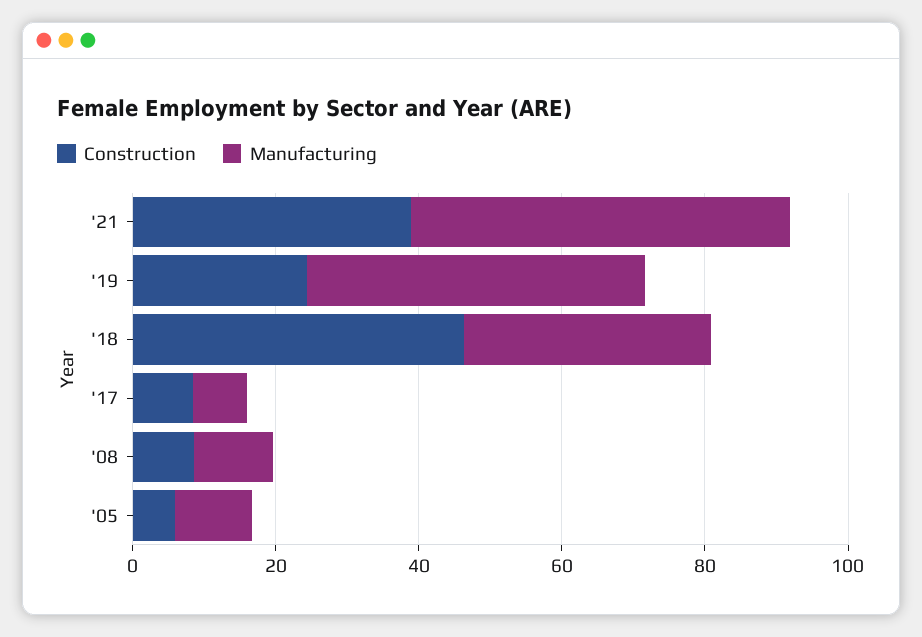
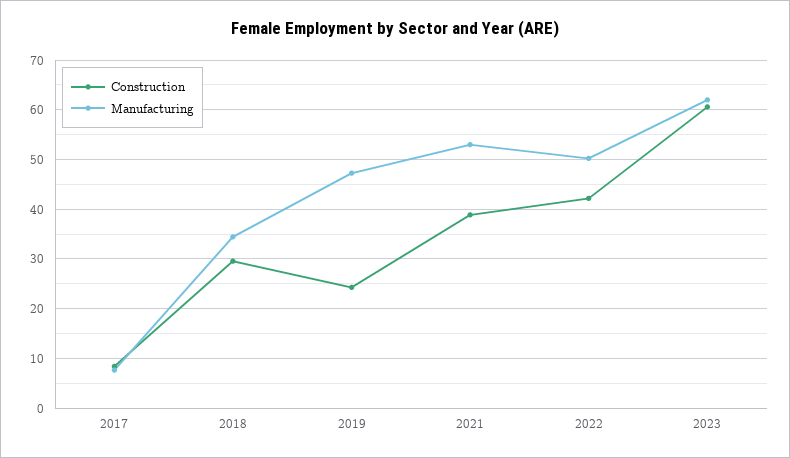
Construction, '18: 45 -> 30
Construction, '08: 10 -> none
Manufacturing, '08: 10 -> none
Construction, '05: 5 -> none
Manufacturing, '05: 10 -> none
Construction, 2022: none -> 42
Manufacturing, 2022: none -> 50
Construction, 2023: none -> 60
Manufacturing, 2023: none -> 62

